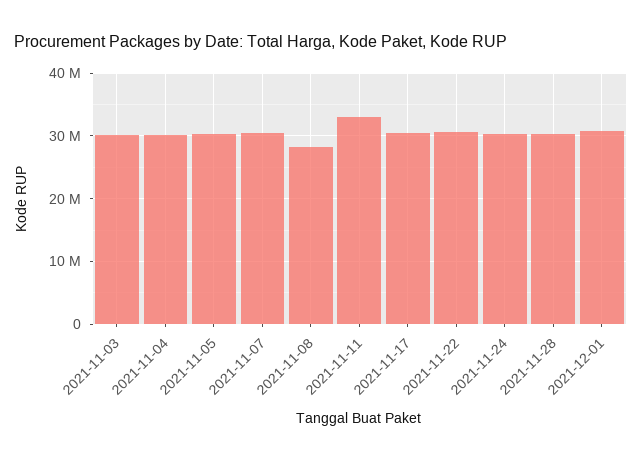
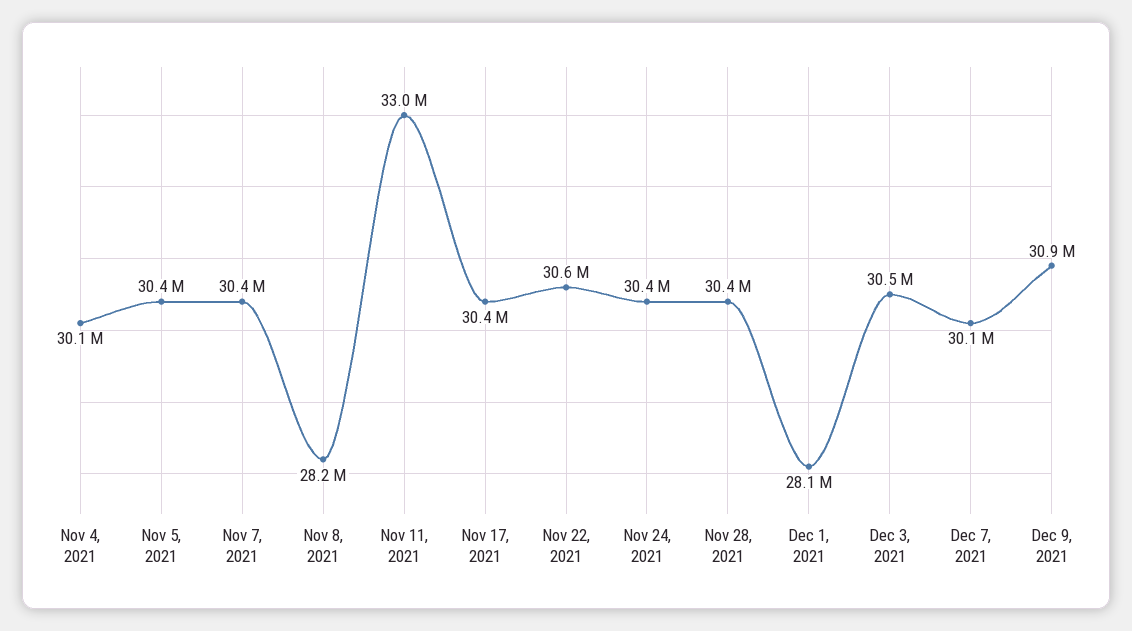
2021-11-03: 30000000 -> none
2021-12-01: 31000000 -> 28100000
Dec 3, 2021: none -> 30500000
Dec 7, 2021: none -> 30100000
Dec 9, 2021: none -> 30900000

